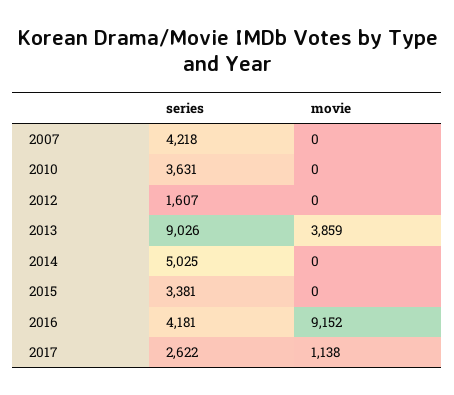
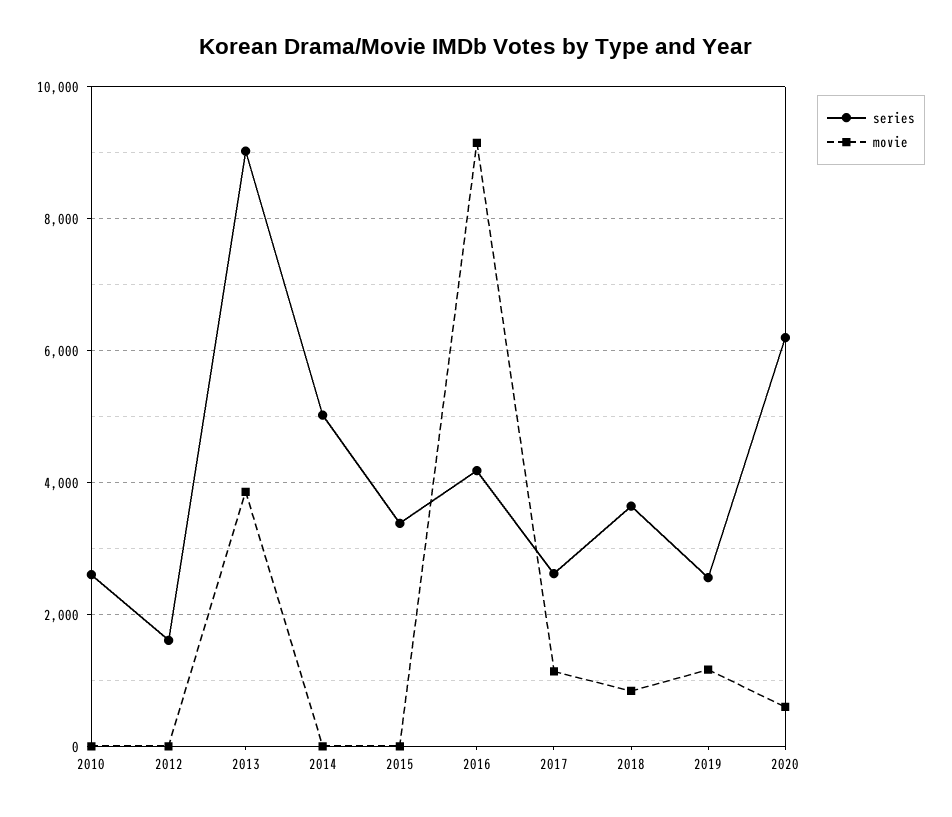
series, 2007: 4218 -> none
movie, 2007: 0 -> none
series, 2010: 3631 -> 2600
series, 2018: none -> 3600
movie, 2018: none -> 800
series, 2019: none -> 2600
movie, 2019: none -> 1200
series, 2020: none -> 6200
movie, 2020: none -> 600

